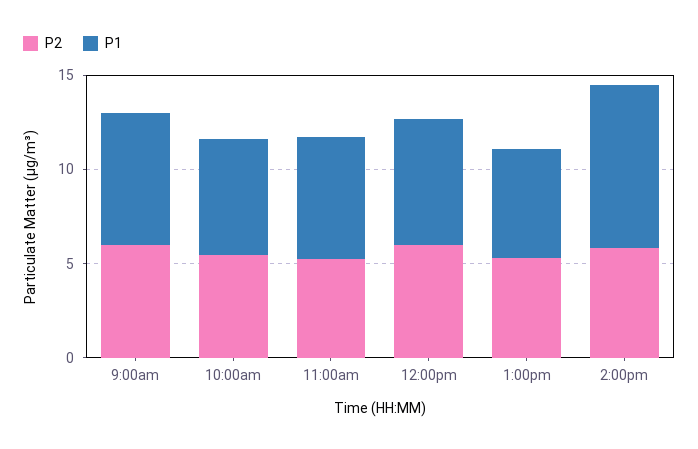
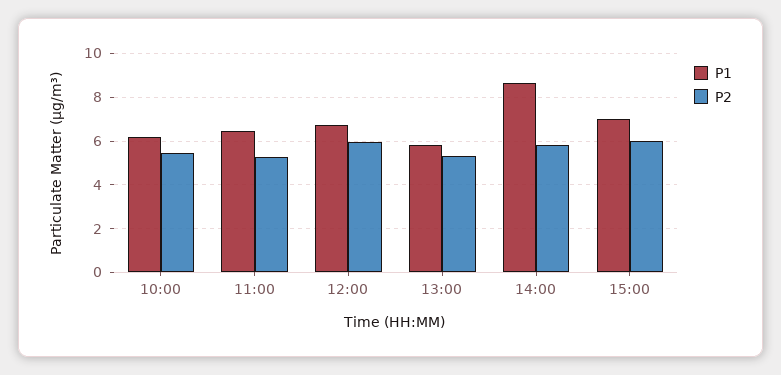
P2, 9:00am: 6 -> none
P1, 9:00am: 7 -> none
P1, 15:00: none -> 7
P2, 15:00: none -> 6

